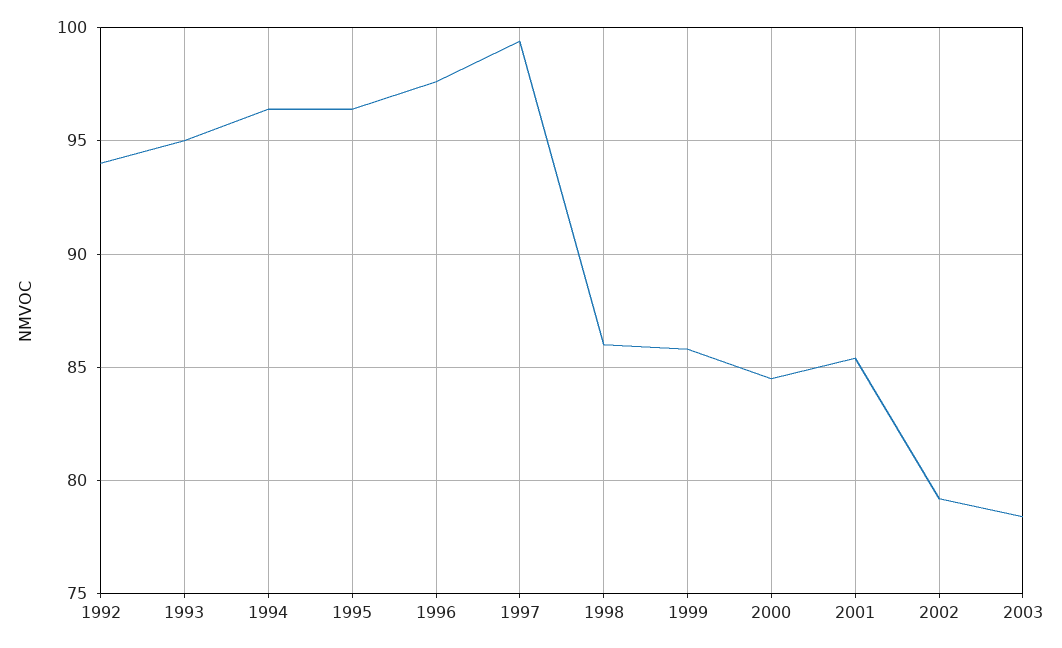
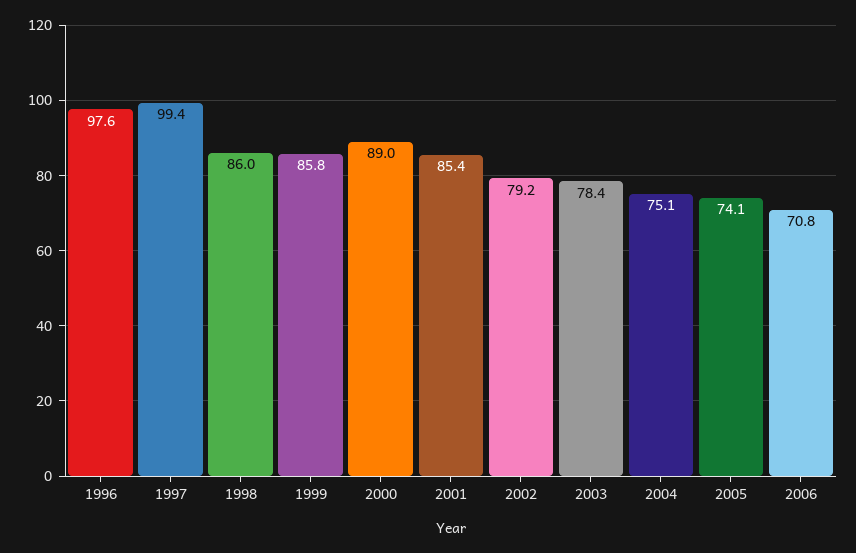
1992: 94 -> none
1993: 95 -> none
1994: 96.5 -> none
1995: 96.5 -> none
2000: 84.5 -> 89
2004: none -> 75.1
2005: none -> 74.1
2006: none -> 70.8

